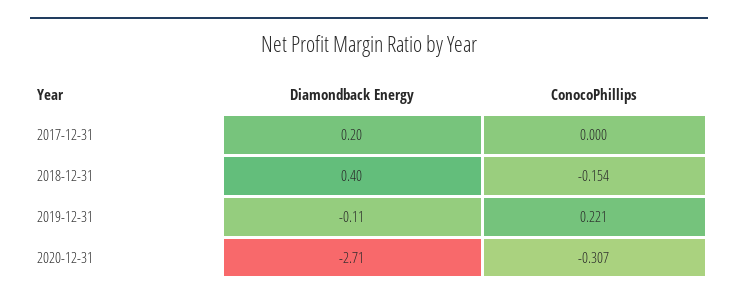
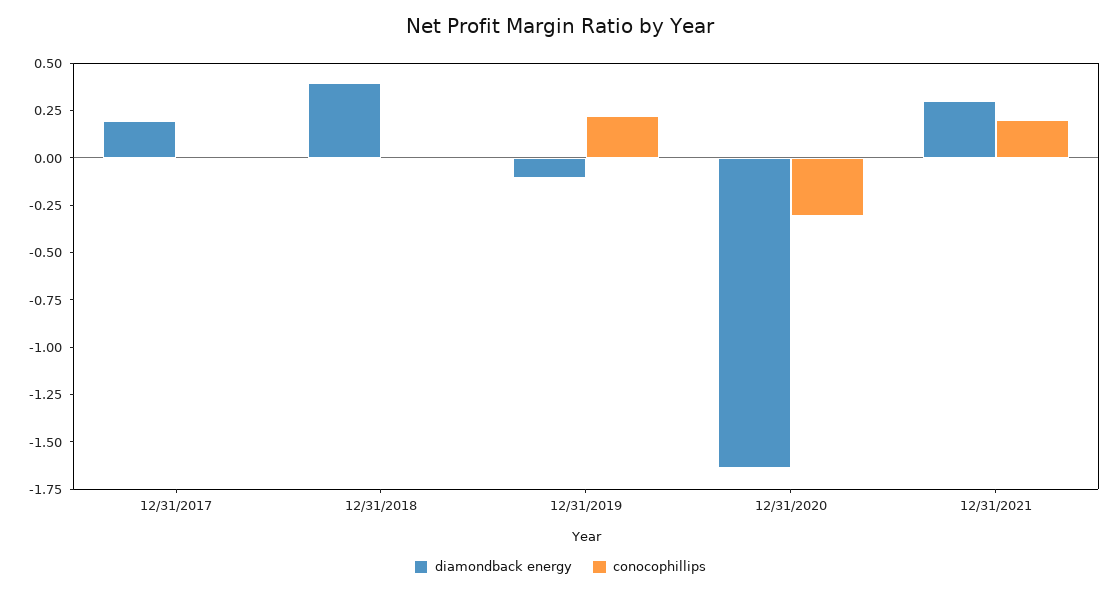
ConocoPhillips, 2018-12-31: -0.154 -> 0
Diamondback Energy, 2020-12-31: -2.71 -> -1.65
Diamondback Energy, 12/31/2021: none -> 0.3
ConocoPhillips, 12/31/2021: none -> 0.2

